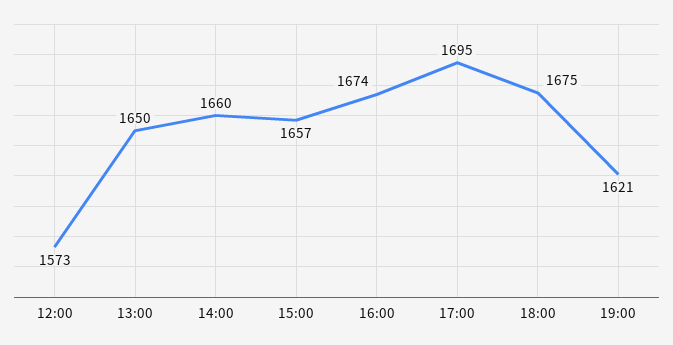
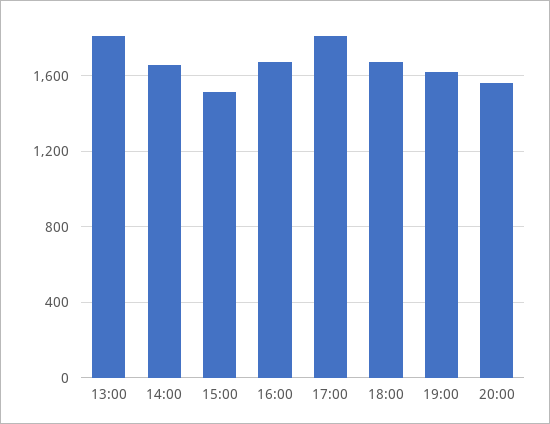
12:00: 1573 -> none
13:00: 1650 -> 1800
15:00: 1657 -> 1500
17:00: 1695 -> 1800
20:00: none -> 1550

